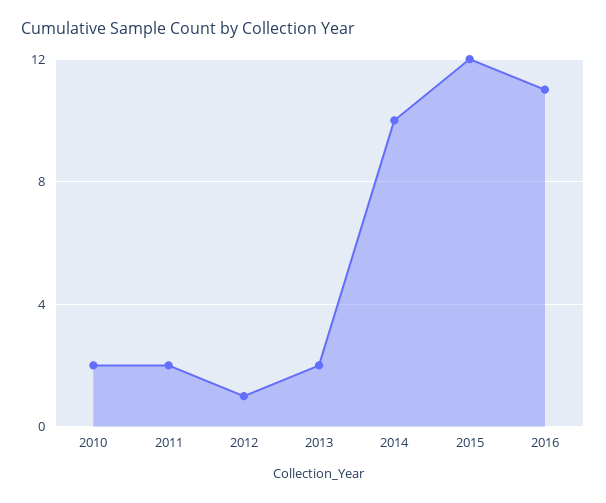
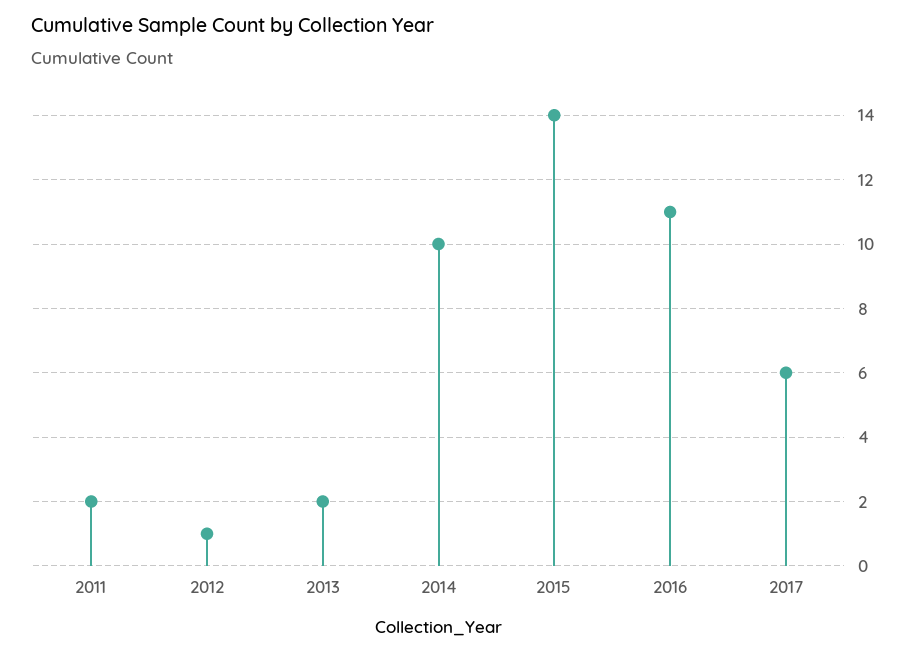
2010: 2 -> none
2015: 12 -> 14
2017: none -> 6

